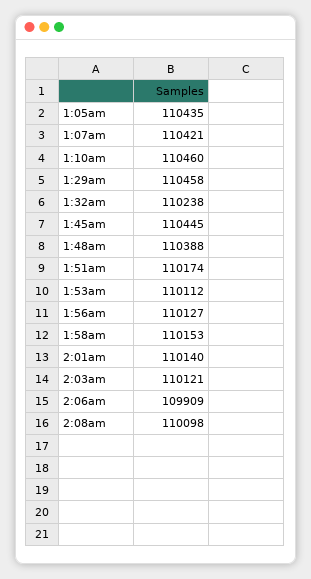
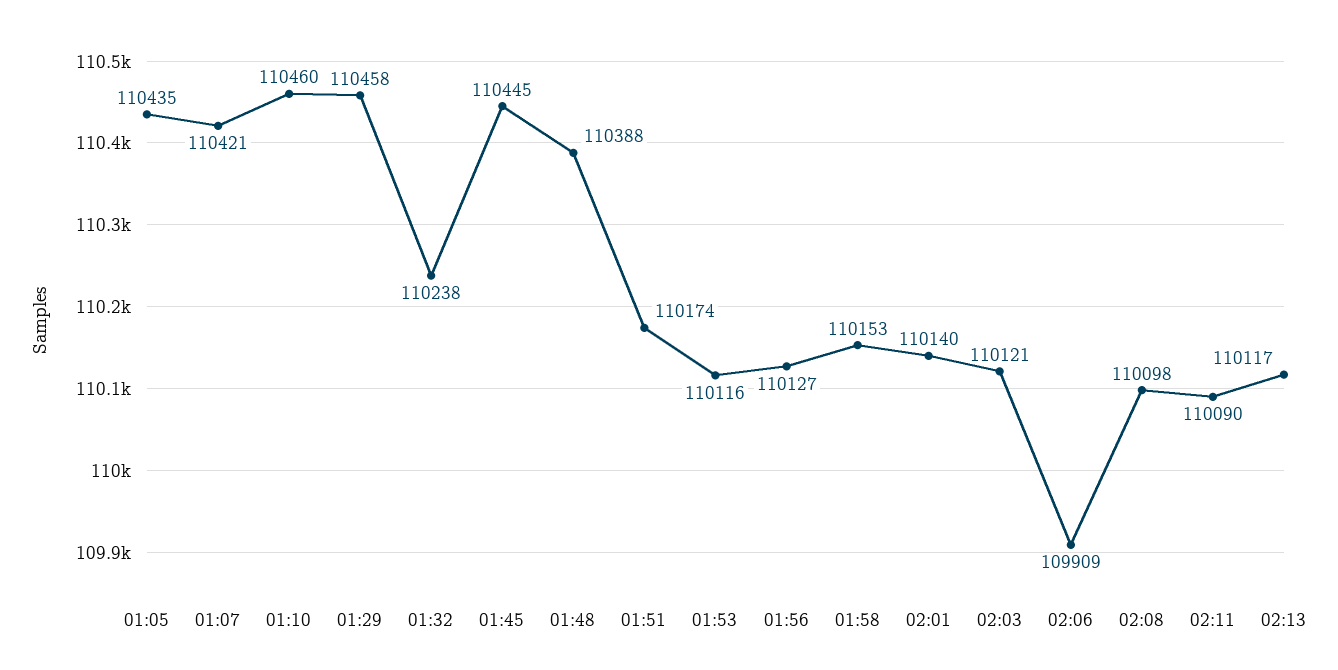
1:53am: 110112 -> 110116
02:11: none -> 110090
02:13: none -> 110117

